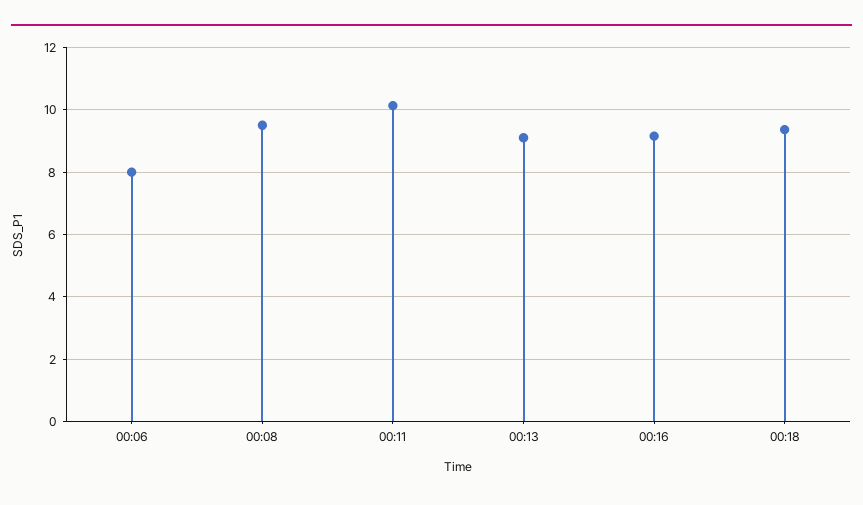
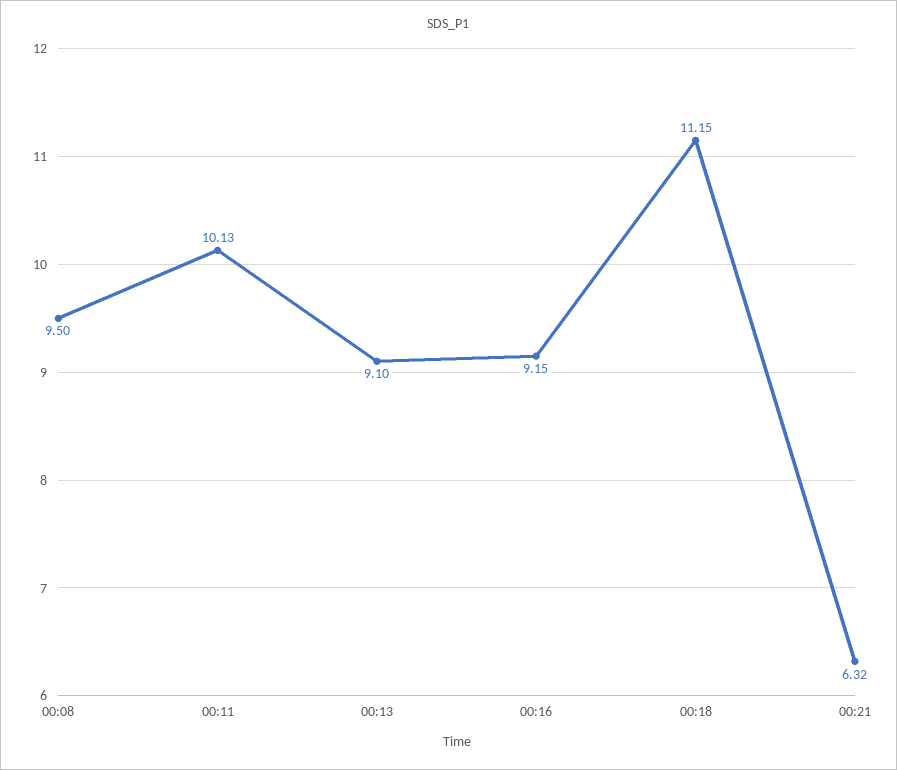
00:06: 8 -> none
00:18: 9.4 -> 11.15
00:21: none -> 6.32

